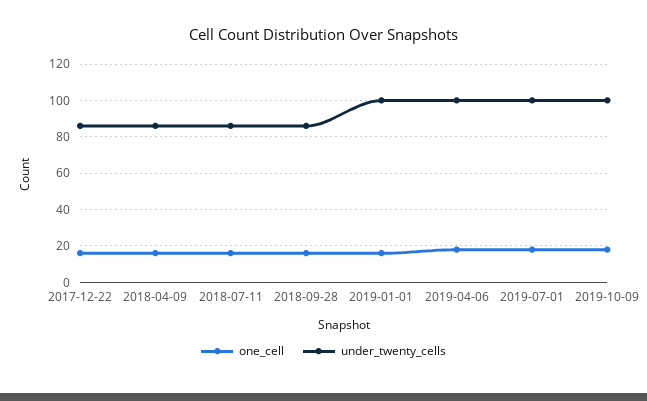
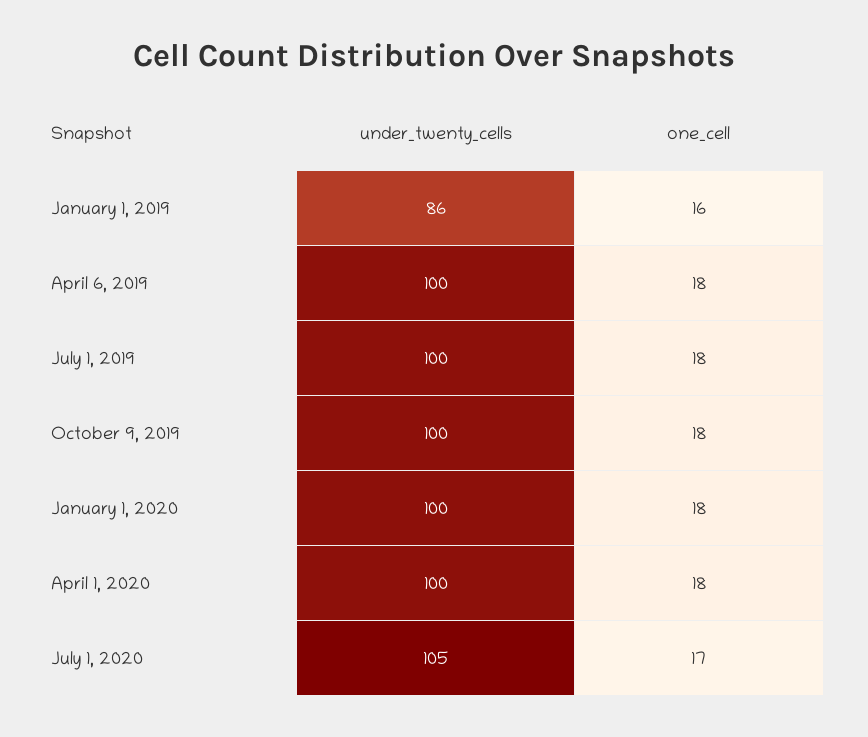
one_cell, 2017-12-22: 15 -> none
under_twenty_cells, 2017-12-22: 85 -> none
one_cell, 2018-04-09: 15 -> none
under_twenty_cells, 2018-04-09: 85 -> none
one_cell, 2018-07-11: 15 -> none
under_twenty_cells, 2018-07-11: 85 -> none
one_cell, 2018-09-28: 15 -> none
under_twenty_cells, 2018-09-28: 85 -> none
under_twenty_cells, 2019-01-01: 100 -> 86
under_twenty_cells, January 1, 2020: none -> 100
one_cell, January 1, 2020: none -> 18
under_twenty_cells, April 1, 2020: none -> 100
one_cell, April 1, 2020: none -> 18
under_twenty_cells, July 1, 2020: none -> 105
one_cell, July 1, 2020: none -> 17

